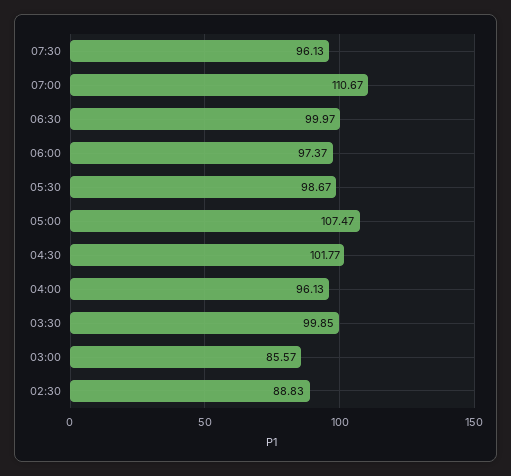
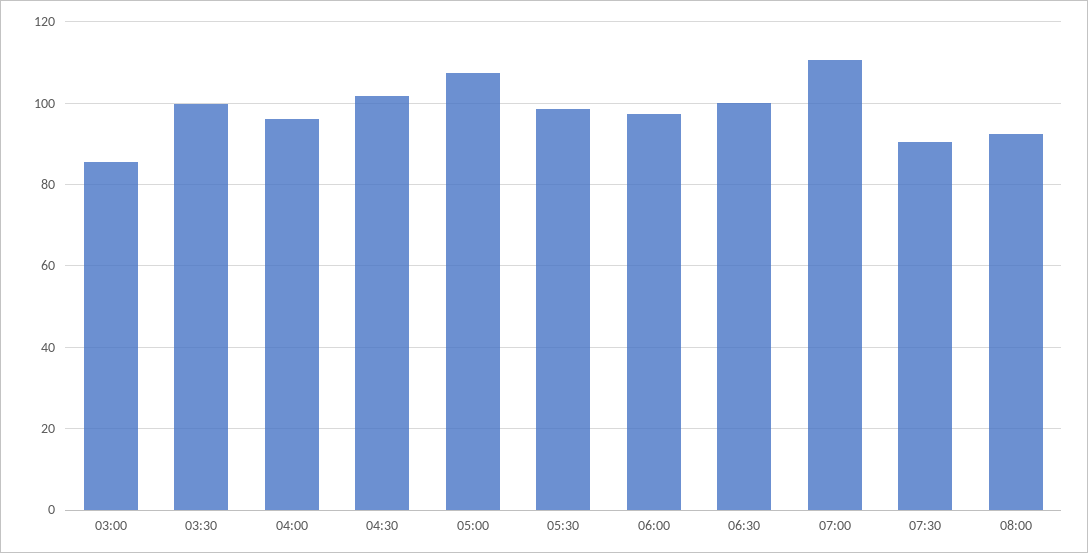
07:30: 96.13 -> 90
02:30: 88.83 -> none
08:00: none -> 92

